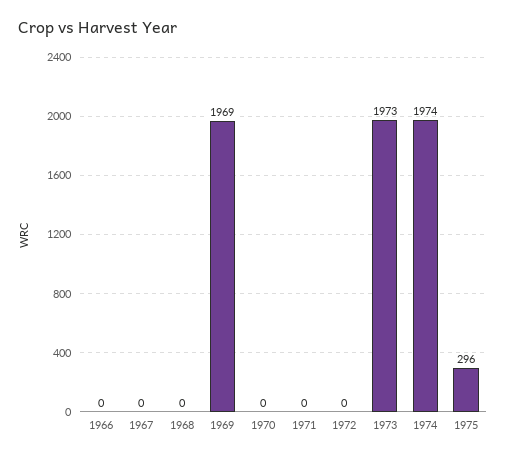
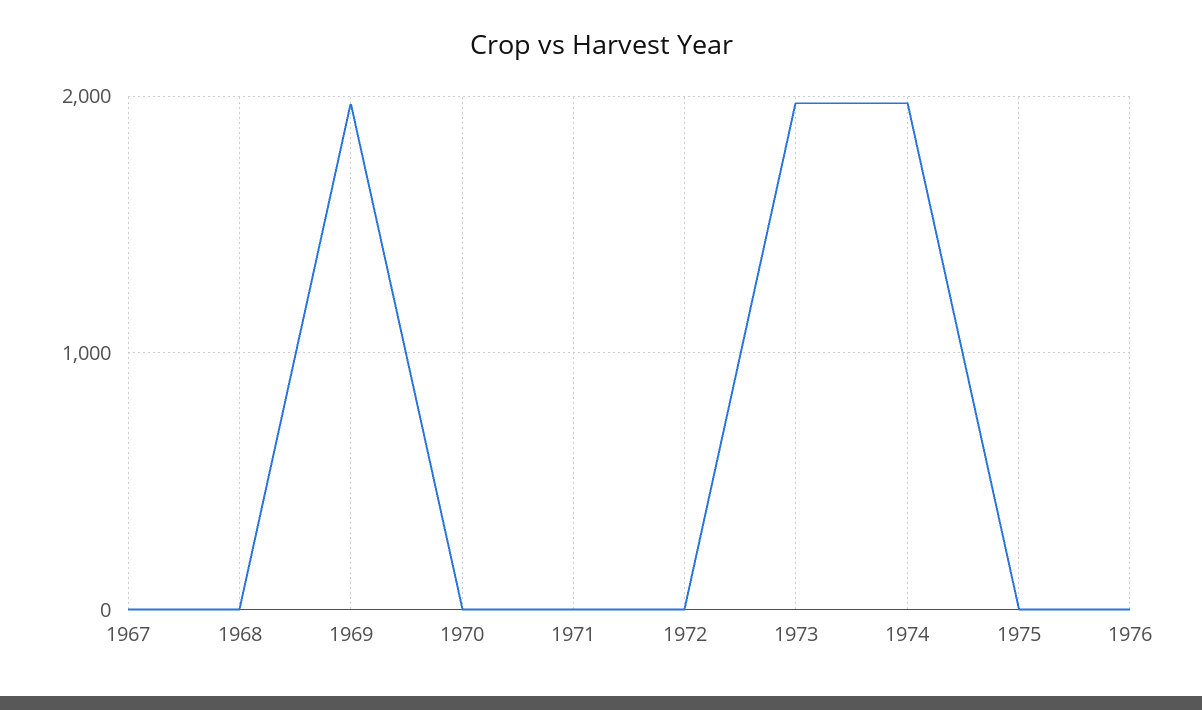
1966: 0 -> none
1975: 296 -> 0
1976: none -> 0

